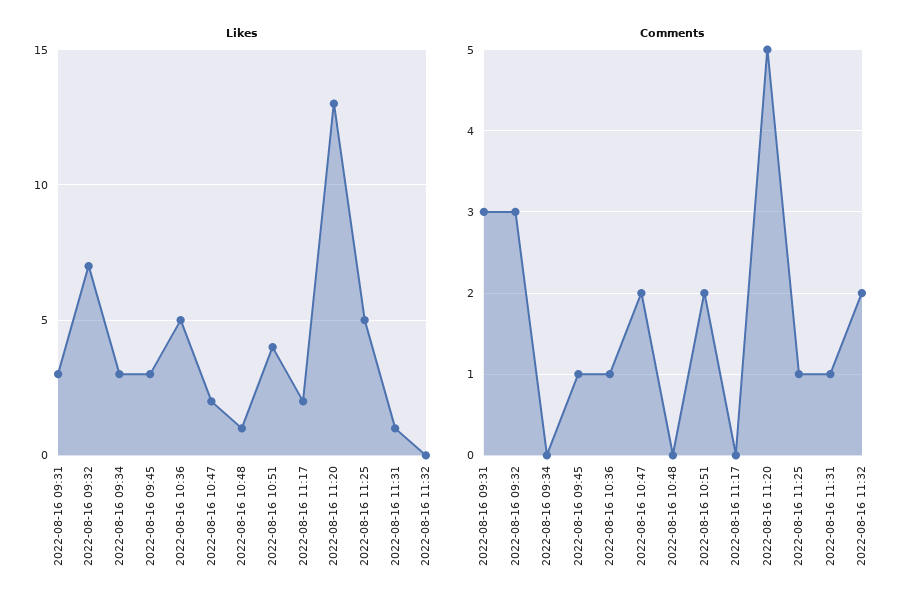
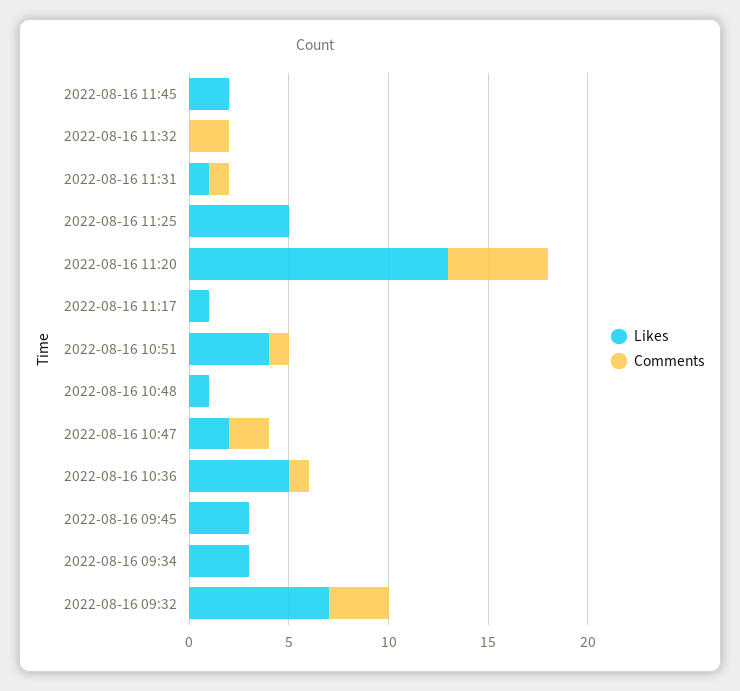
Likes, 2022-08-16 09:31: 3 -> none
Likes, 2022-08-16 11:17: 2 -> 1
Comments, 2022-08-16 09:31: 3 -> none
Comments, 2022-08-16 09:45: 1 -> 0
Comments, 2022-08-16 10:51: 2 -> 1
Comments, 2022-08-16 11:25: 1 -> 0
Likes, 2022-08-16 11:45: none -> 2
Comments, 2022-08-16 11:45: none -> 0

